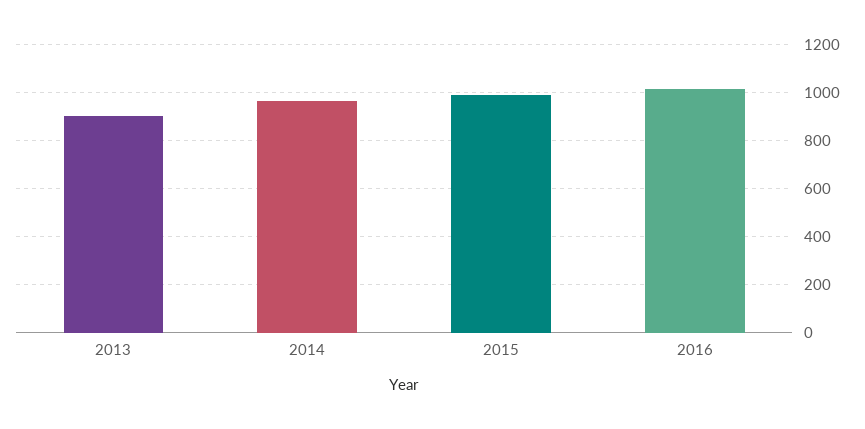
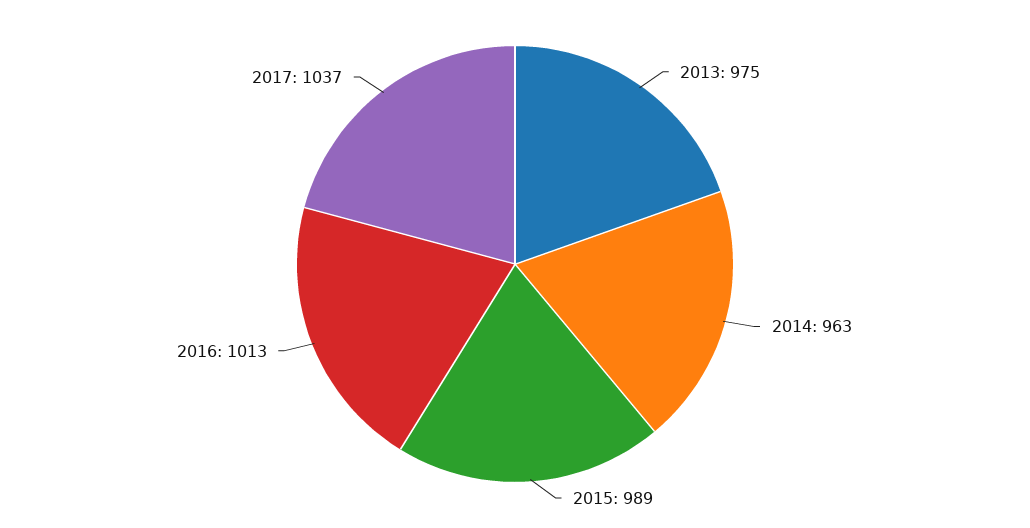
2013: 900 -> 975
2017: none -> 1037

